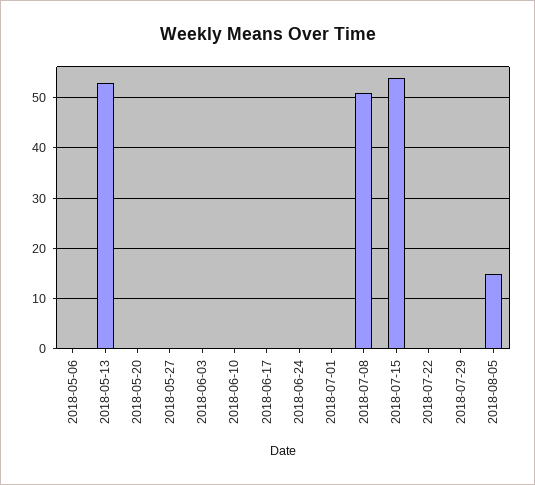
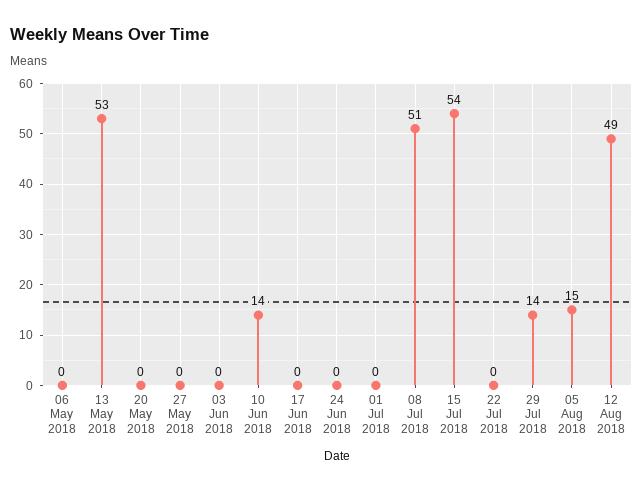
2018-06-10: 0 -> 14
2018-07-29: 0 -> 14
12 Aug 2018: none -> 49

